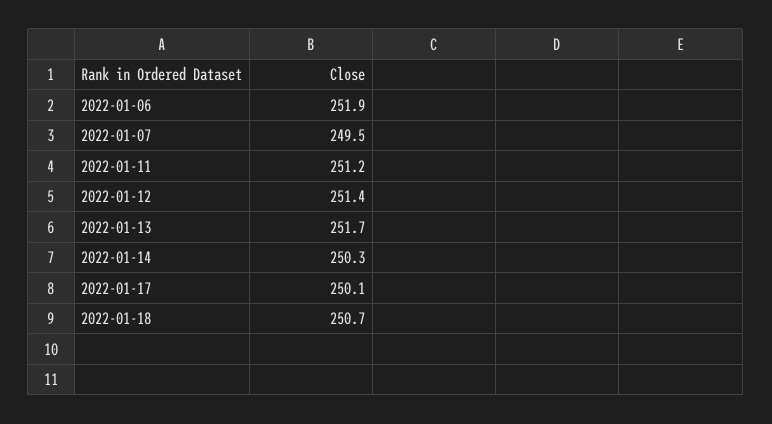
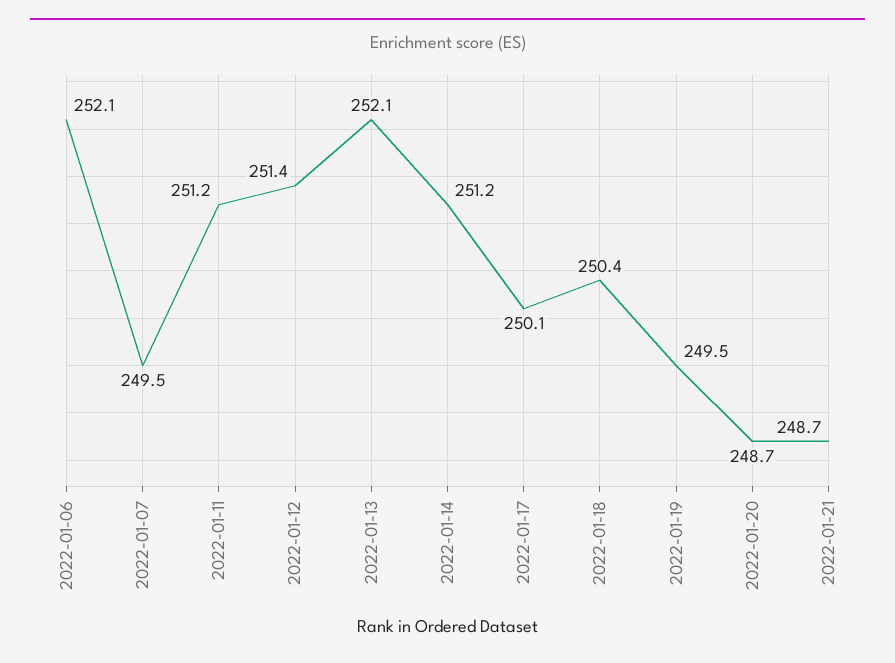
2022-01-06: 251.9 -> 252.1
2022-01-13: 251.7 -> 252.1
2022-01-14: 250.3 -> 251.2
2022-01-18: 250.7 -> 250.4
2022-01-19: none -> 249.5
2022-01-20: none -> 248.7
2022-01-21: none -> 248.7

